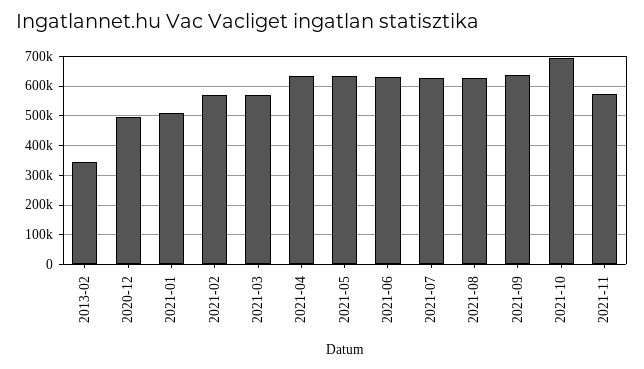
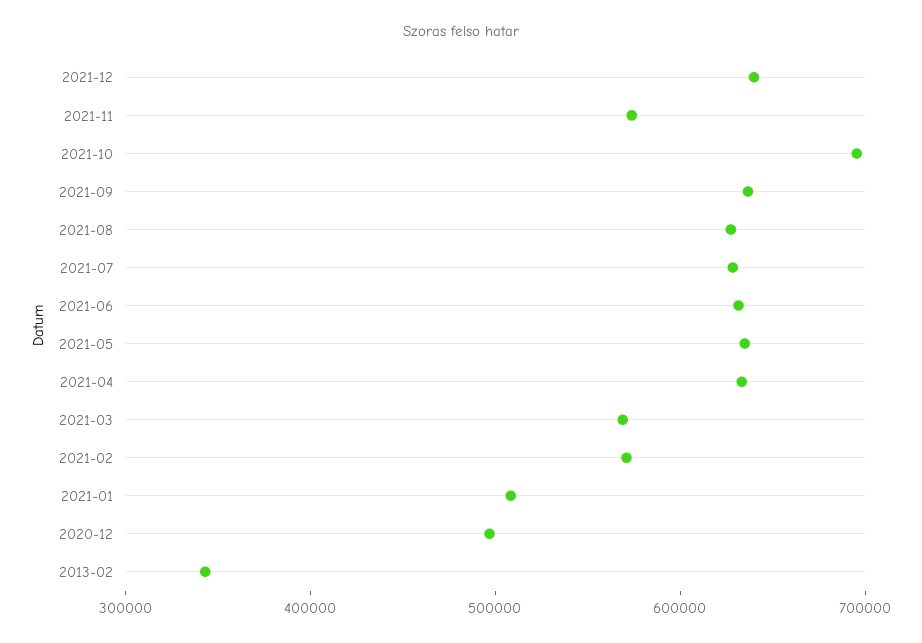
2021-12: none -> 640000

